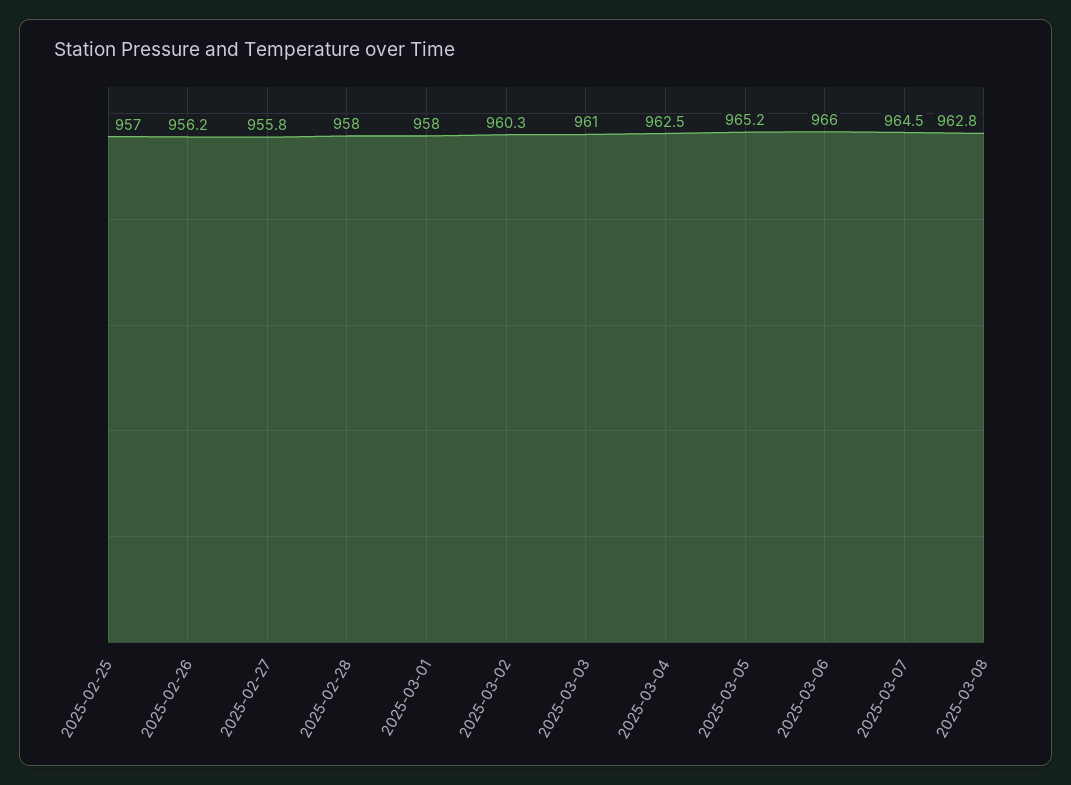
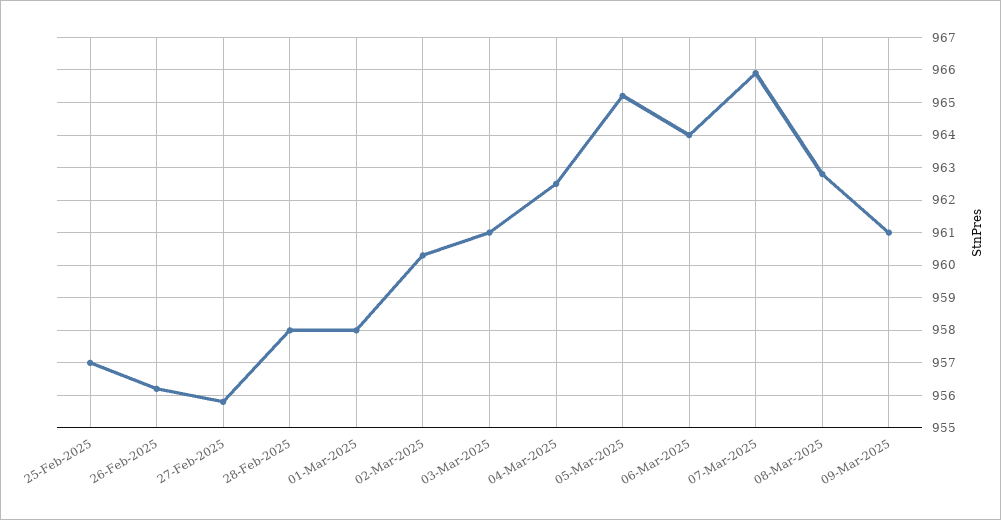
2025-03-06: 966 -> 964
2025-03-07: 964.5 -> 966
09-Mar-2025: none -> 961

